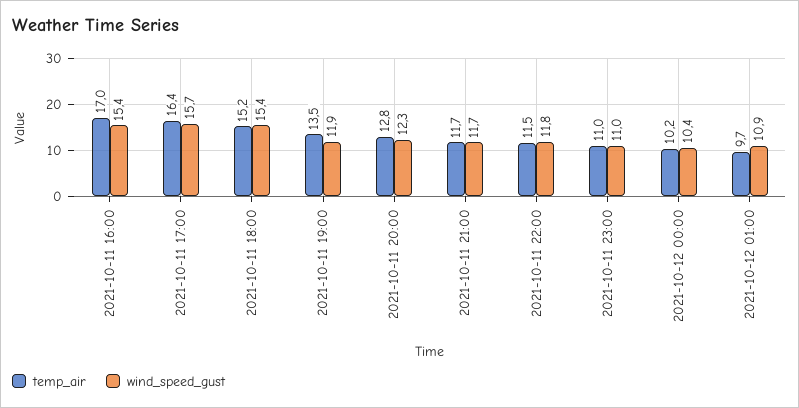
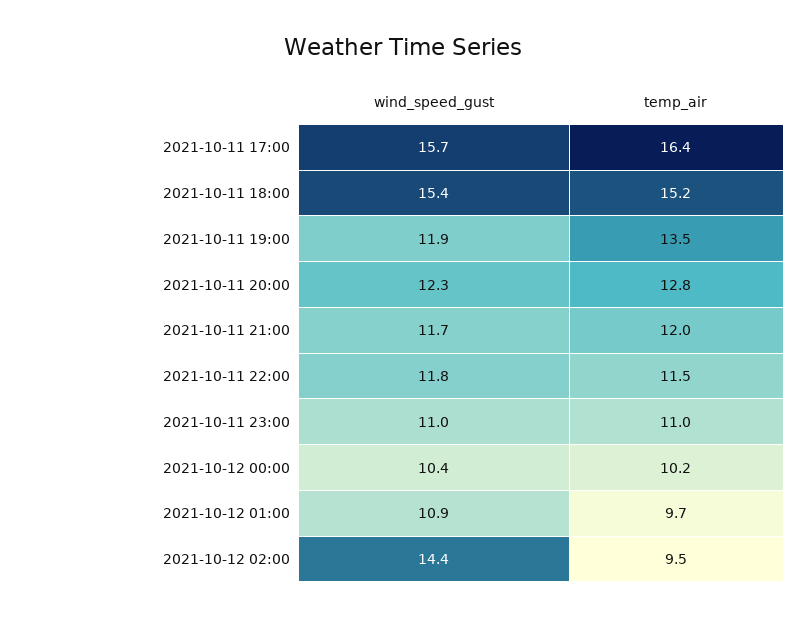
temp_air, 2021-10-11 16:00: 17 -> none
wind_speed_gust, 2021-10-11 16:00: 15.4 -> none
temp_air, 2021-10-11 21:00: 11.7 -> 12
wind_speed_gust, 2021-10-12 02:00: none -> 14.4
temp_air, 2021-10-12 02:00: none -> 9.5

